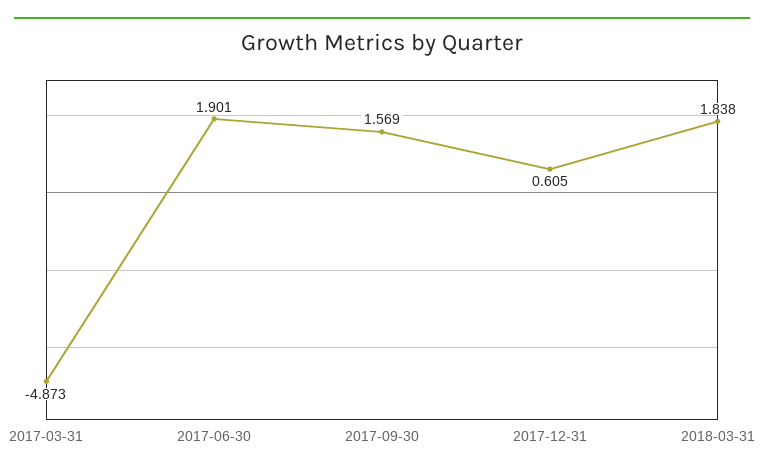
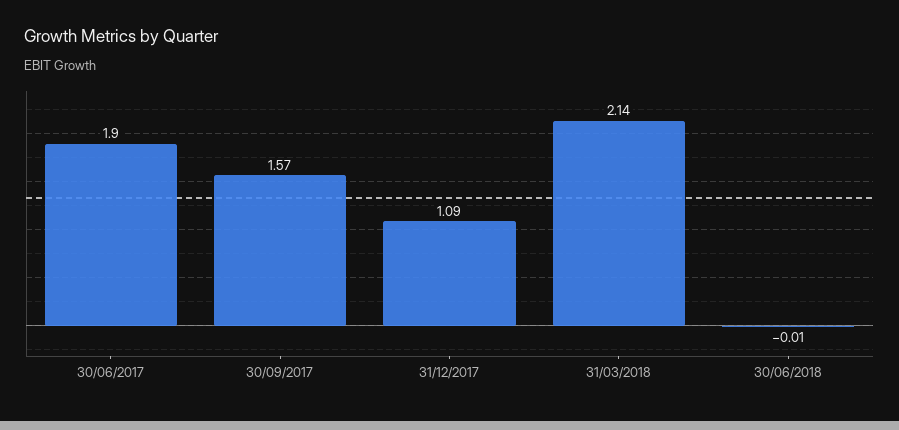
2017-03-31: -4.873 -> none
2017-12-31: 0.605 -> 1.09
2018-03-31: 1.838 -> 2.14
30/06/2018: none -> -0.01

